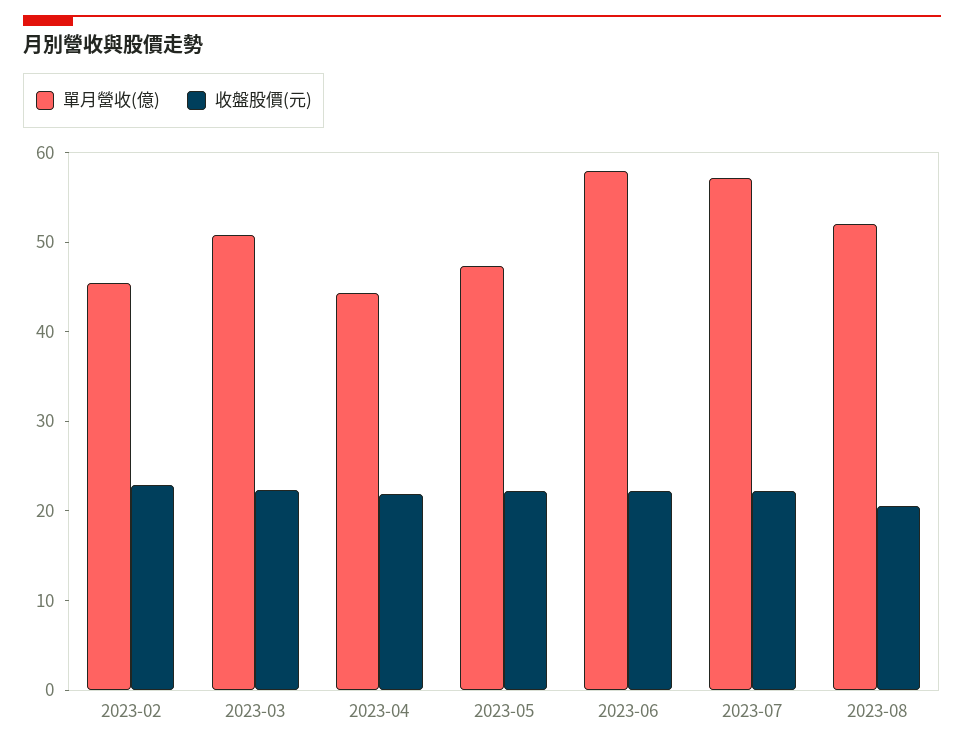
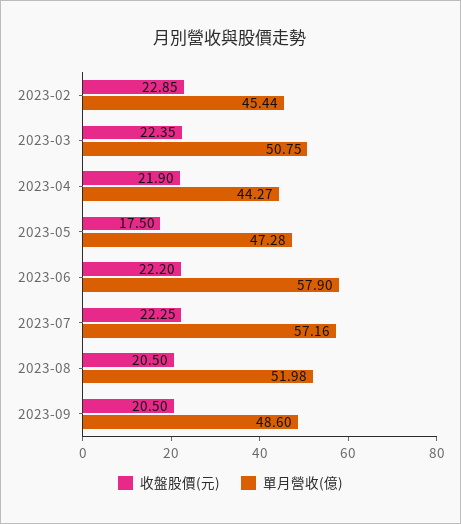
收盤股價(元), 2023-05: 22 -> 17.5
收盤股價(元), 2023-09: none -> 20.5
單月營收(億), 2023-09: none -> 48.6

